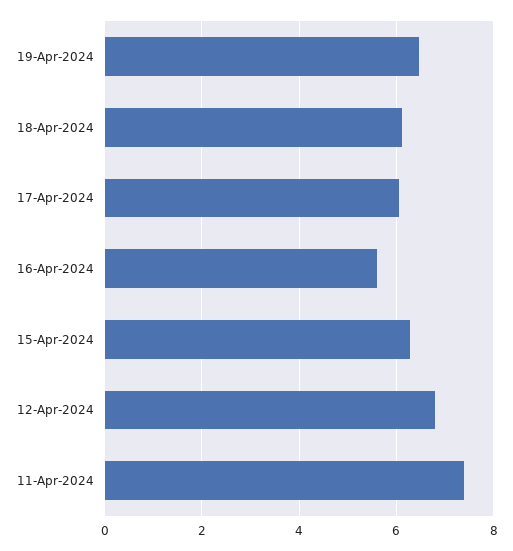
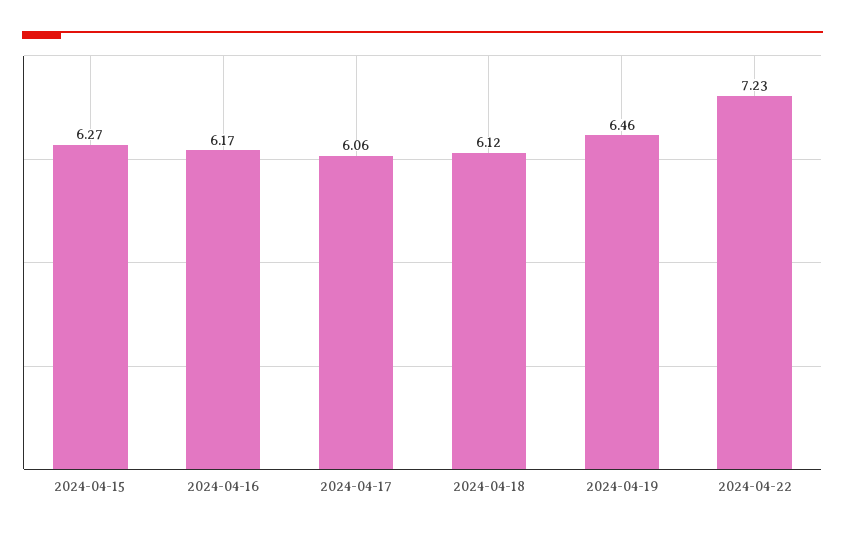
16-Apr-2024: 5.6 -> 6.17
12-Apr-2024: 6.8 -> none
11-Apr-2024: 7.4 -> none
2024-04-22: none -> 7.23

